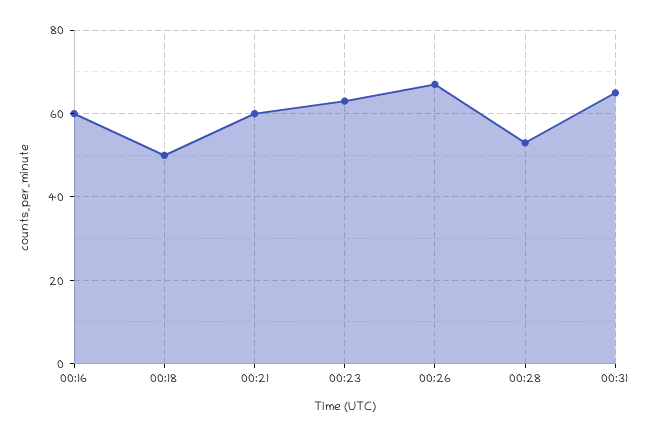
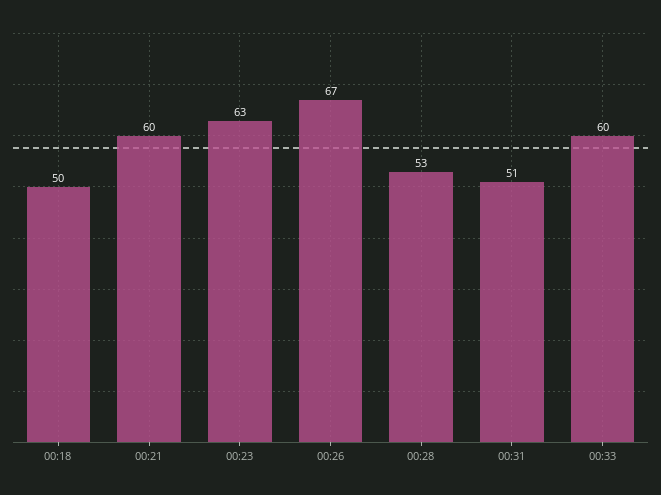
00:16: 60 -> none
00:31: 65 -> 51
00:33: none -> 60

